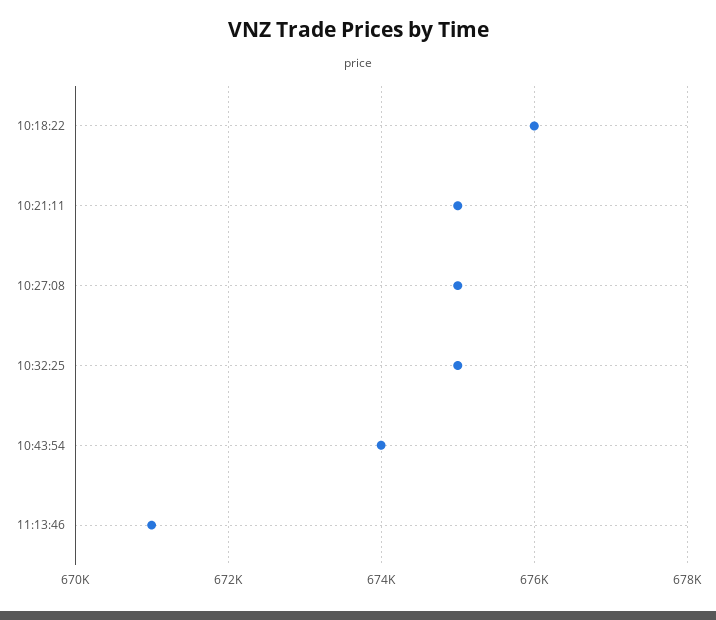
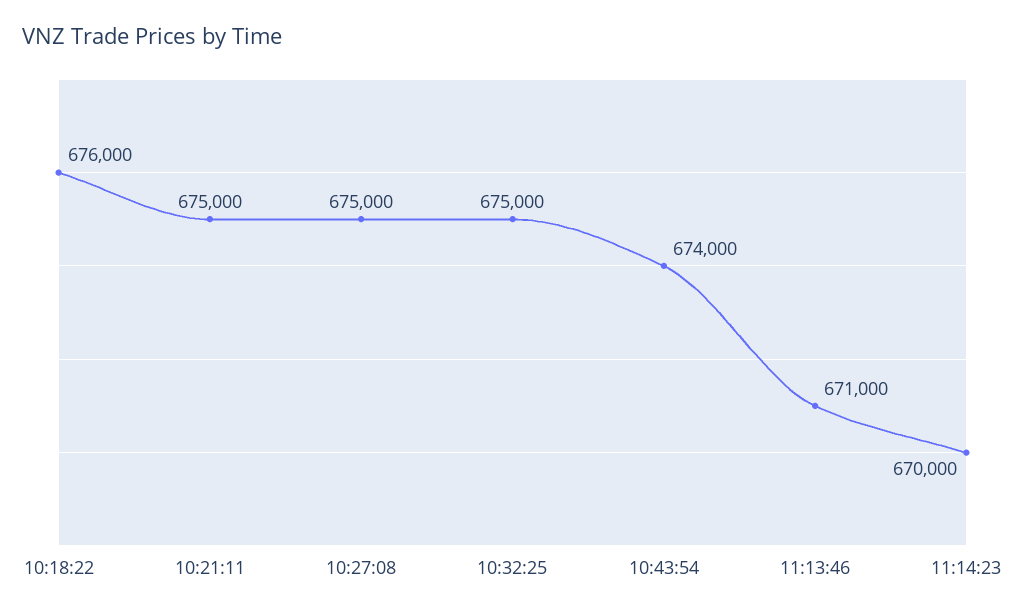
11:14:23: none -> 670000

